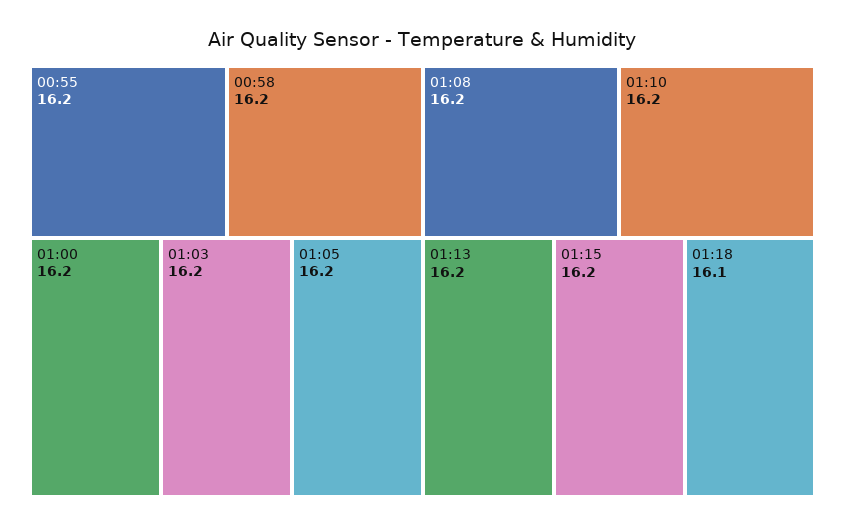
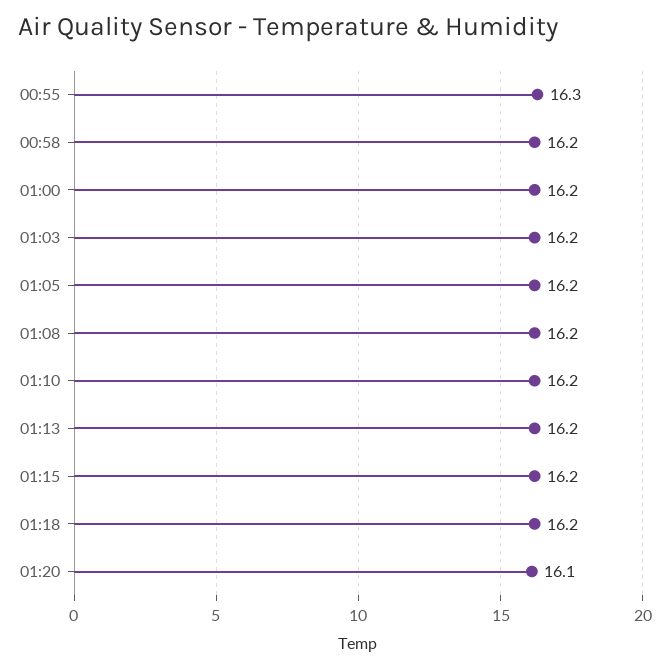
00:55: 16.2 -> 16.3
01:18: 16.1 -> 16.2
01:20: none -> 16.1

